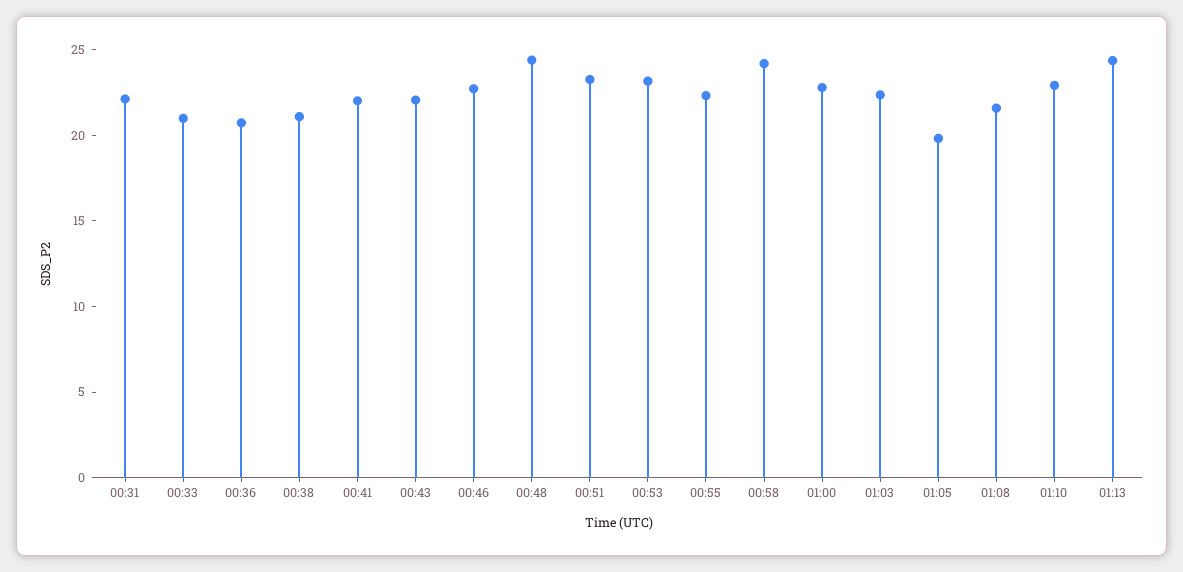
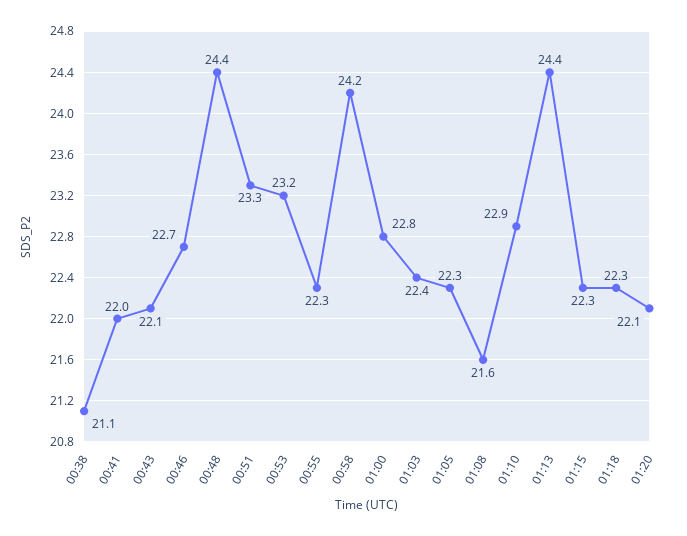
00:31: 22 -> none
00:33: 21 -> none
00:36: 21 -> none
01:05: 20 -> 22.3
01:15: none -> 22.3
01:18: none -> 22.3
01:20: none -> 22.1

